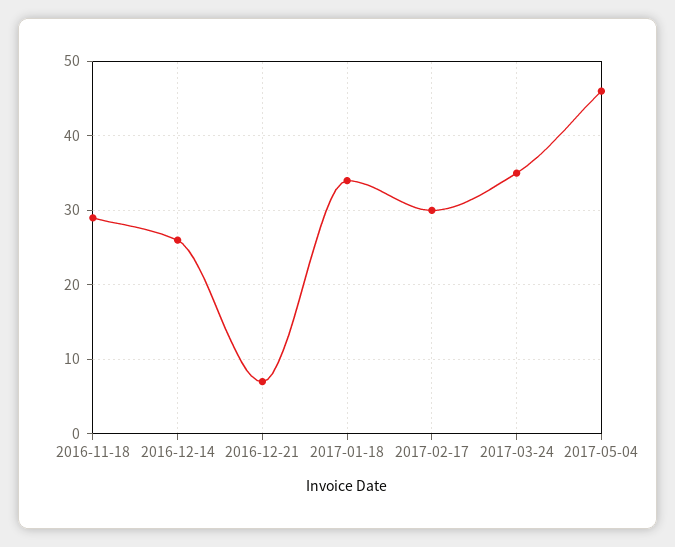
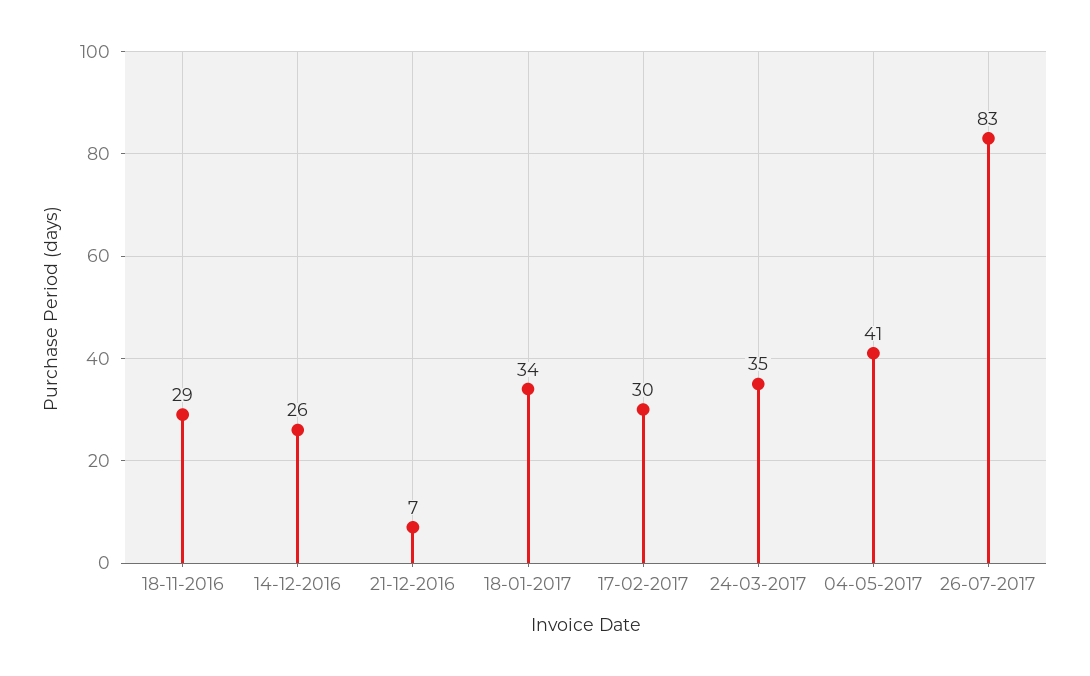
2017-05-04: 46 -> 41
26-07-2017: none -> 83

